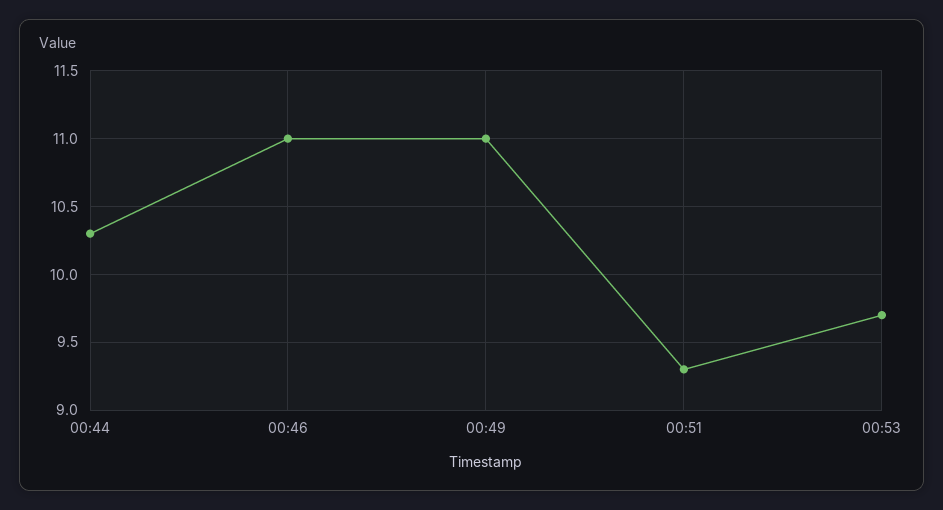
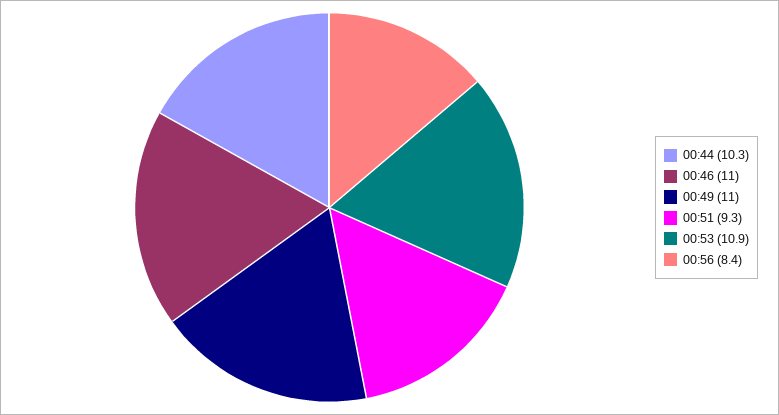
00:53: 9.7 -> 10.9
00:56: none -> 8.4

